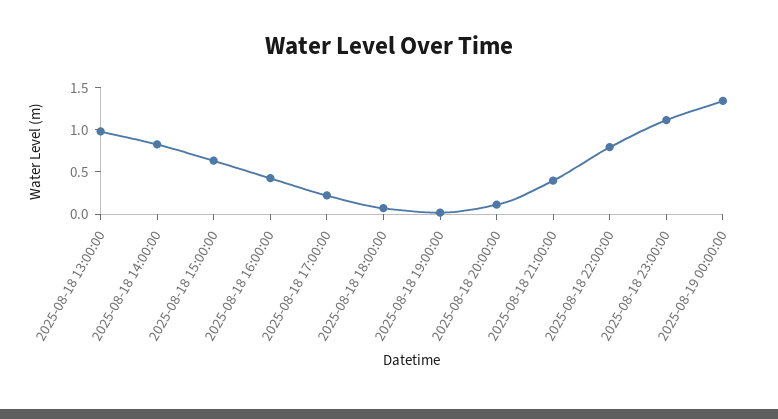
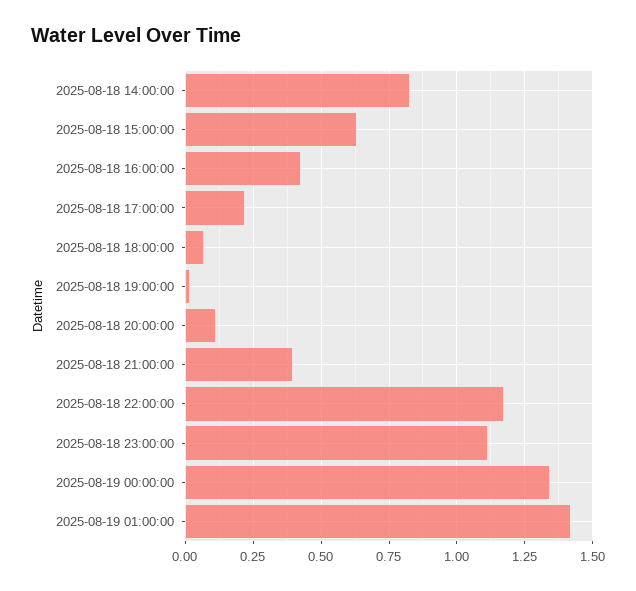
2025-08-18 13:00:00: 1 -> none
2025-08-18 22:00:00: 0.8 -> 1.175
2025-08-19 01:00:00: none -> 1.425

